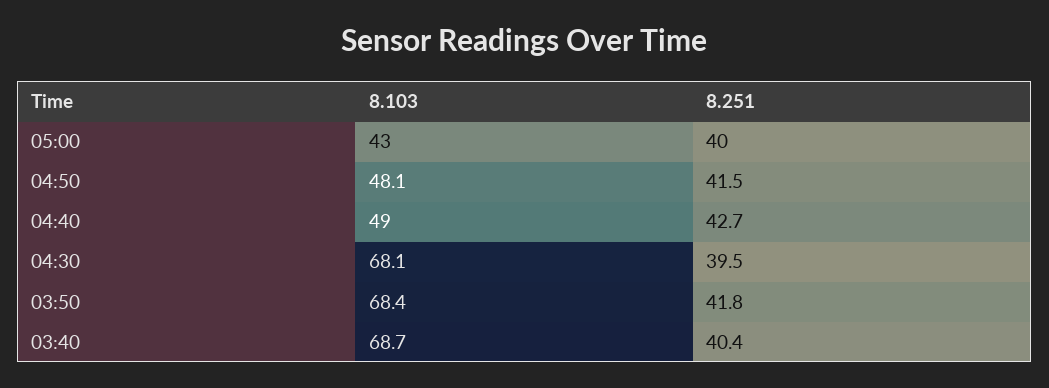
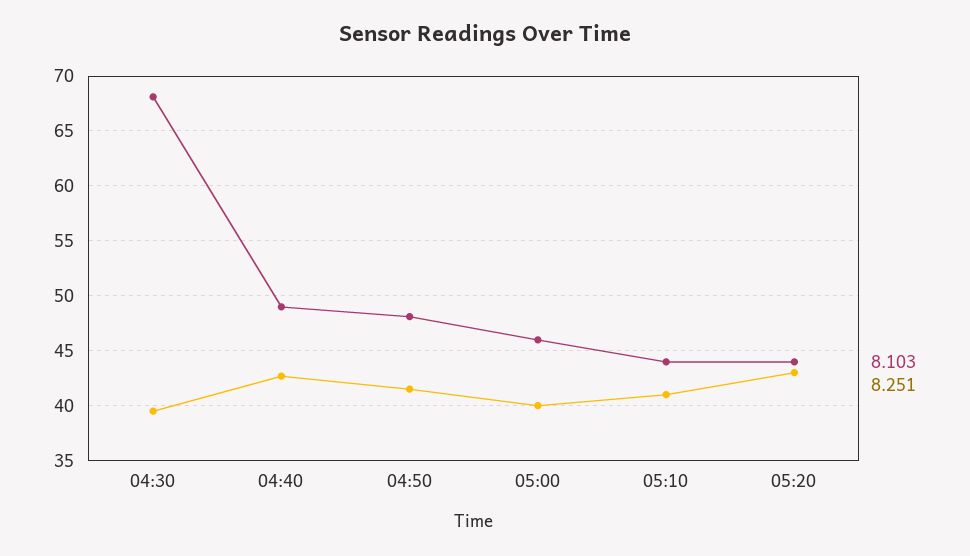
8.103, 05:00: 43 -> 46
8.103, 03:50: 68.4 -> none
8.251, 03:50: 41.8 -> none
8.103, 03:40: 68.7 -> none
8.251, 03:40: 40.4 -> none
8.103, 05:10: none -> 44
8.251, 05:10: none -> 41
8.103, 05:20: none -> 44
8.251, 05:20: none -> 43

